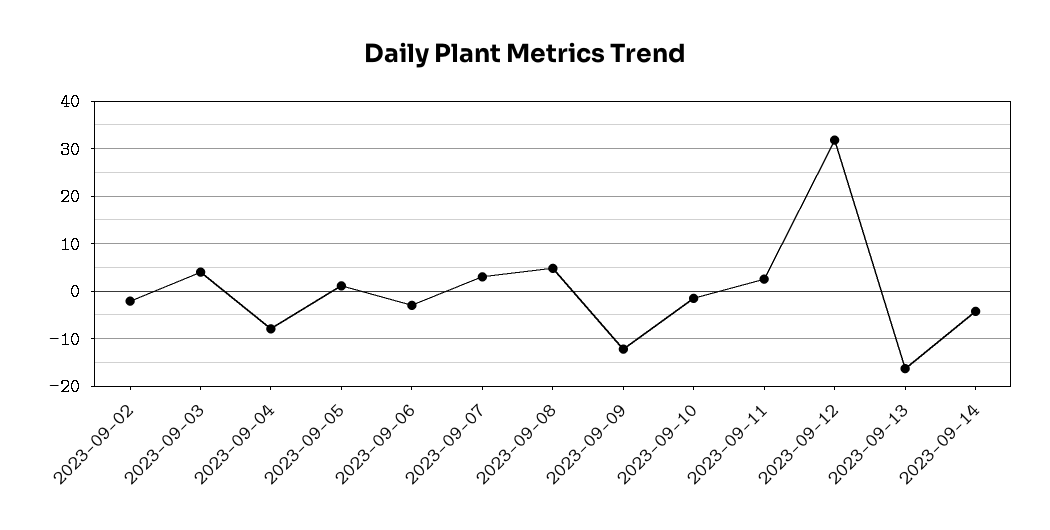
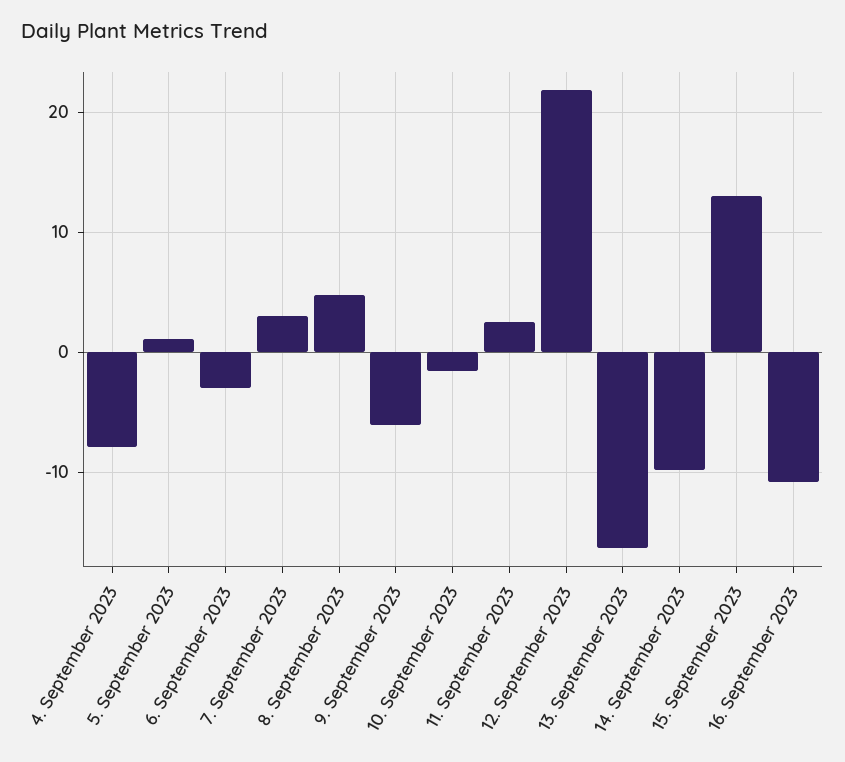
2023-09-02: -2 -> none
2023-09-03: 4 -> none
2023-09-09: -12 -> -6
2023-09-12: 32 -> 22
2023-09-14: -4 -> -10
15. September 2023: none -> 13
16. September 2023: none -> -11

